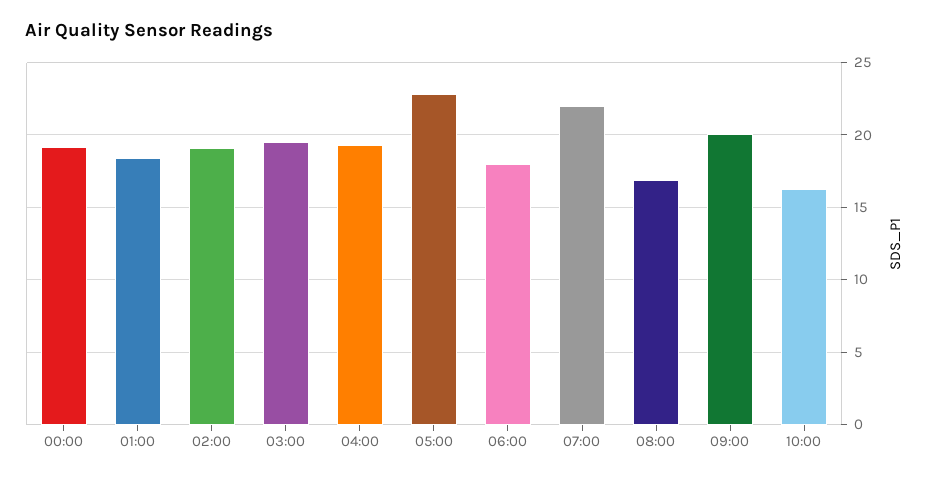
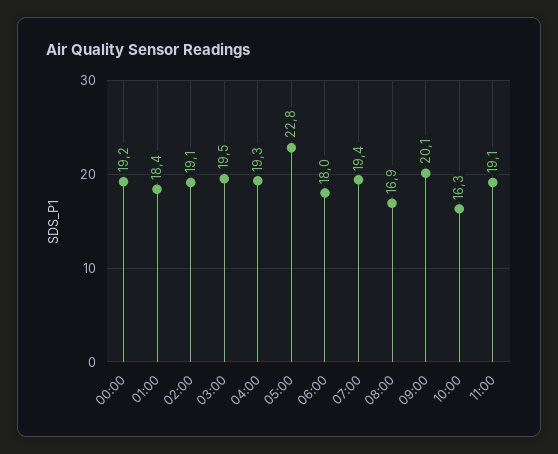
07:00: 22 -> 19.4
11:00: none -> 19.1

